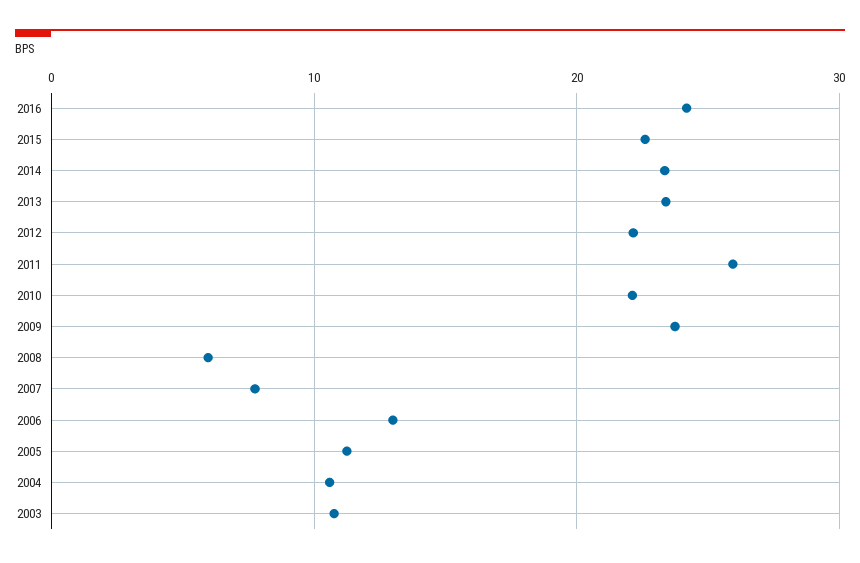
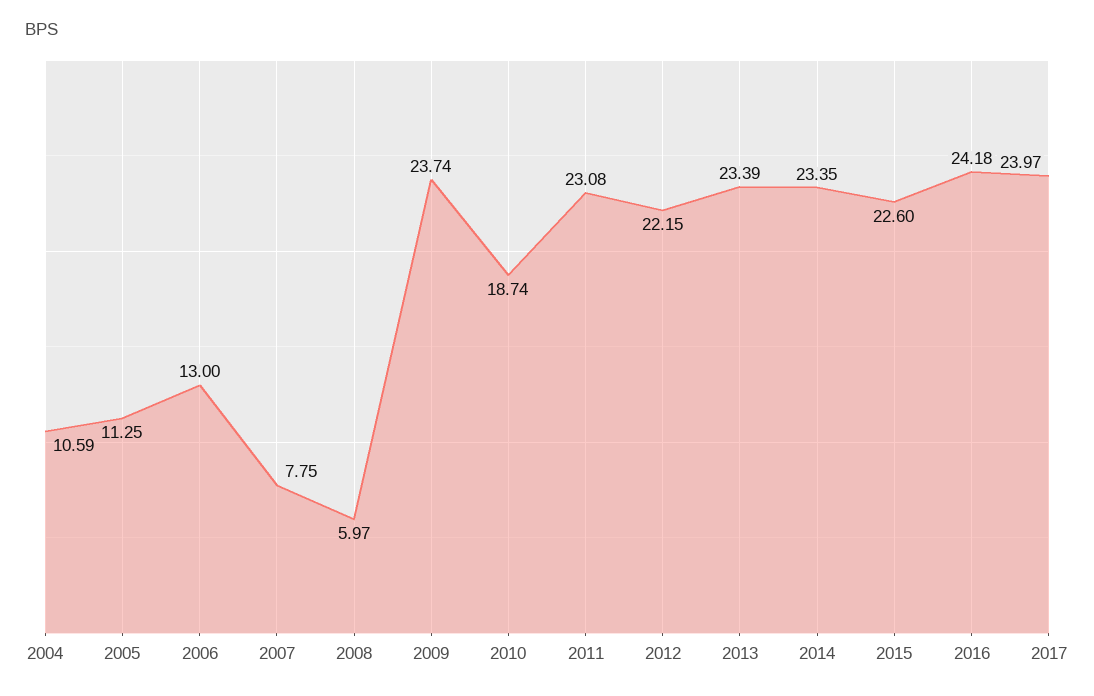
2011: 26 -> 23.08
2010: 22 -> 18.74
2003: 11 -> none
2017: none -> 23.97

